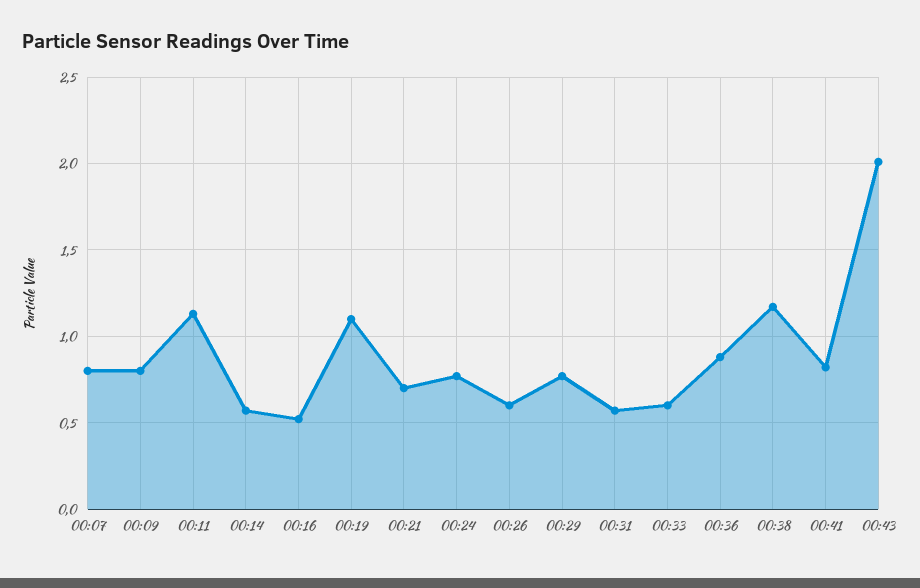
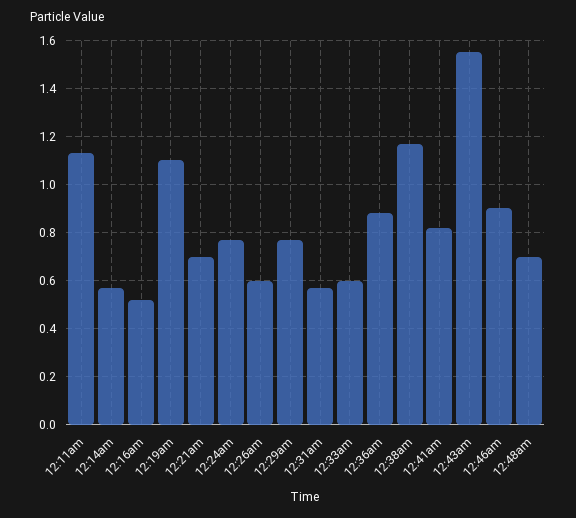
00:07: 0.8 -> none
00:09: 0.8 -> none
00:43: 2 -> 1.55
12:46am: none -> 0.9
12:48am: none -> 0.7

